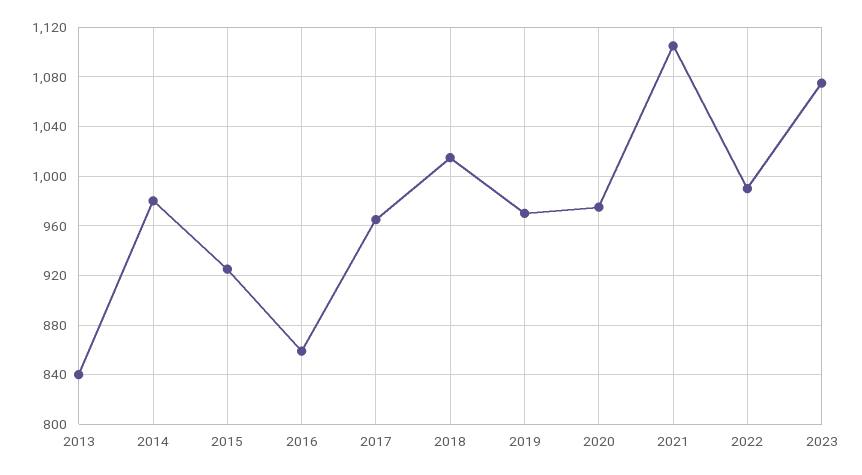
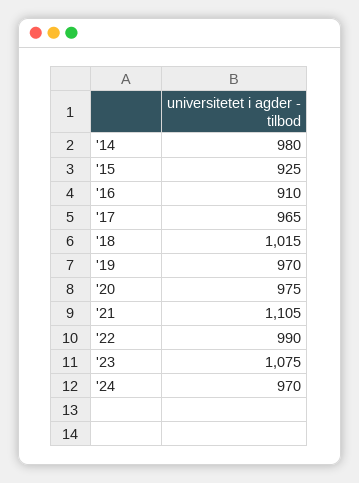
2013: 840 -> none
2016: 860 -> 910
'24: none -> 970

